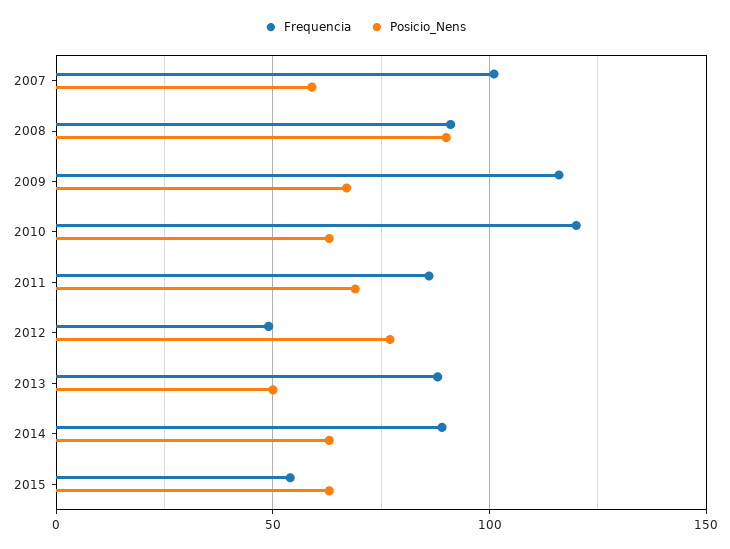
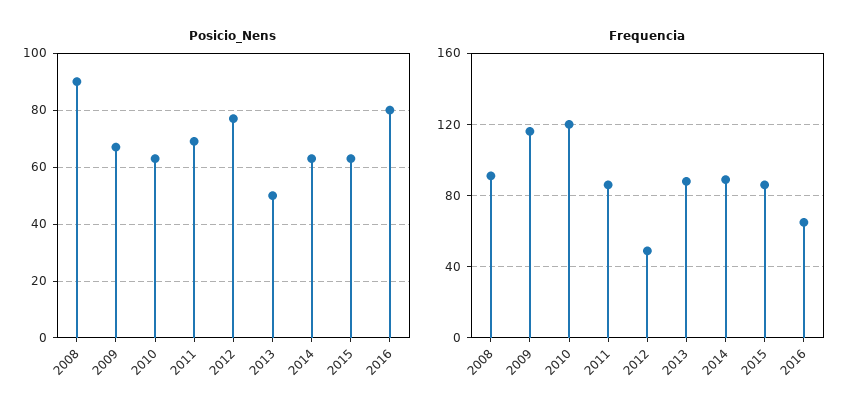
Frequencia, 2007: 100 -> none
Posicio_Nens, 2007: 60 -> none
Frequencia, 2015: 55 -> 85
Posicio_Nens, 2016: none -> 80
Frequencia, 2016: none -> 65

